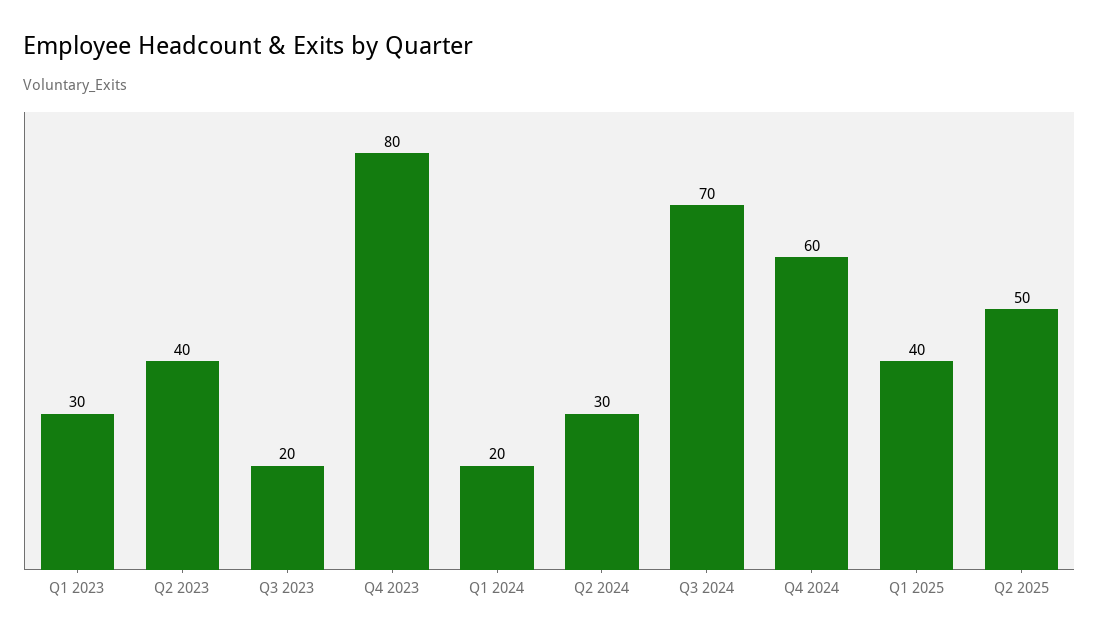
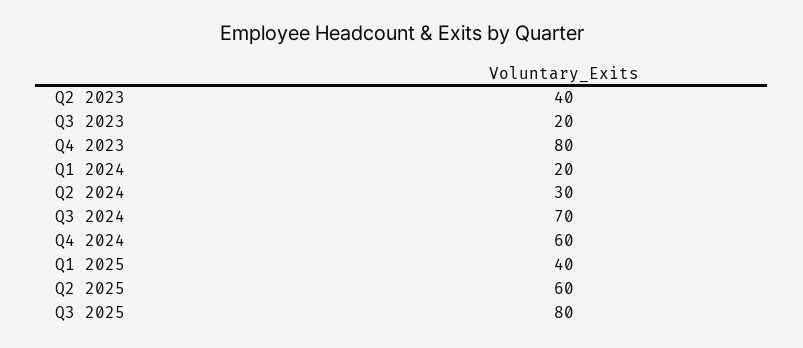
Q1 2023: 30 -> none
Q2 2025: 50 -> 60
Q3 2025: none -> 80

